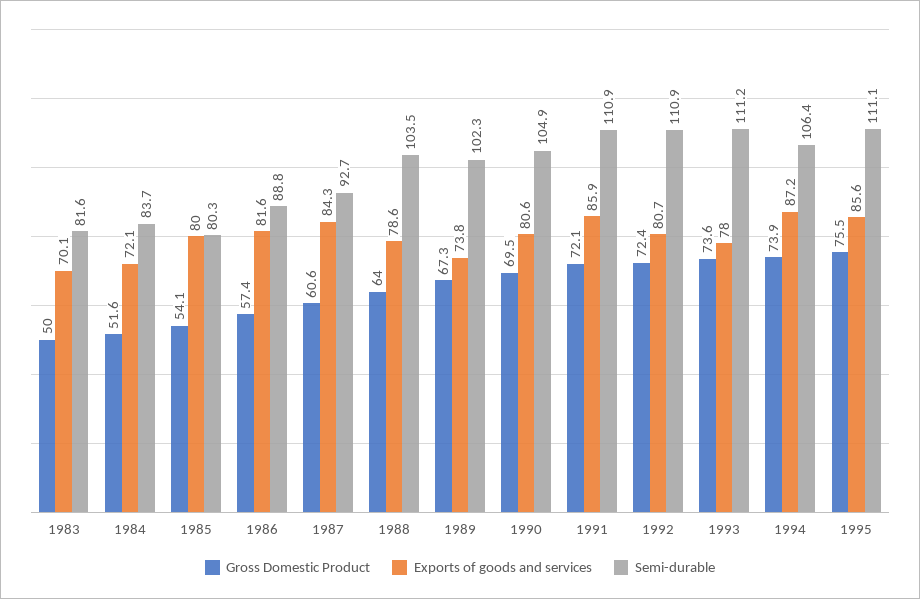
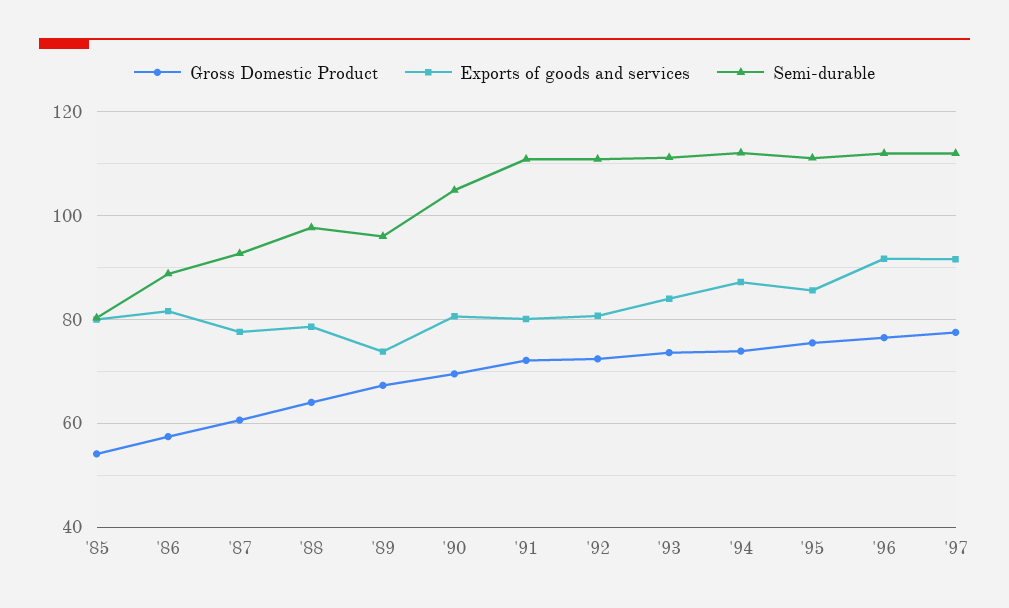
Gross Domestic Product, 1983: 50 -> none
Exports of goods and services, 1983: 70.1 -> none
Semi-durable, 1983: 81.6 -> none
Gross Domestic Product, 1984: 51.6 -> none
Exports of goods and services, 1984: 72.1 -> none
Semi-durable, 1984: 83.7 -> none
Exports of goods and services, 1987: 84.3 -> 78
Semi-durable, 1988: 103.5 -> 98
Semi-durable, 1989: 102.3 -> 96
Exports of goods and services, 1991: 85.9 -> 80
Exports of goods and services, 1993: 78 -> 84
Semi-durable, 1994: 106.4 -> 112
Gross Domestic Product, '96: none -> 76
Exports of goods and services, '96: none -> 92
Semi-durable, '96: none -> 112
Gross Domestic Product, '97: none -> 78
Exports of goods and services, '97: none -> 92
Semi-durable, '97: none -> 112

